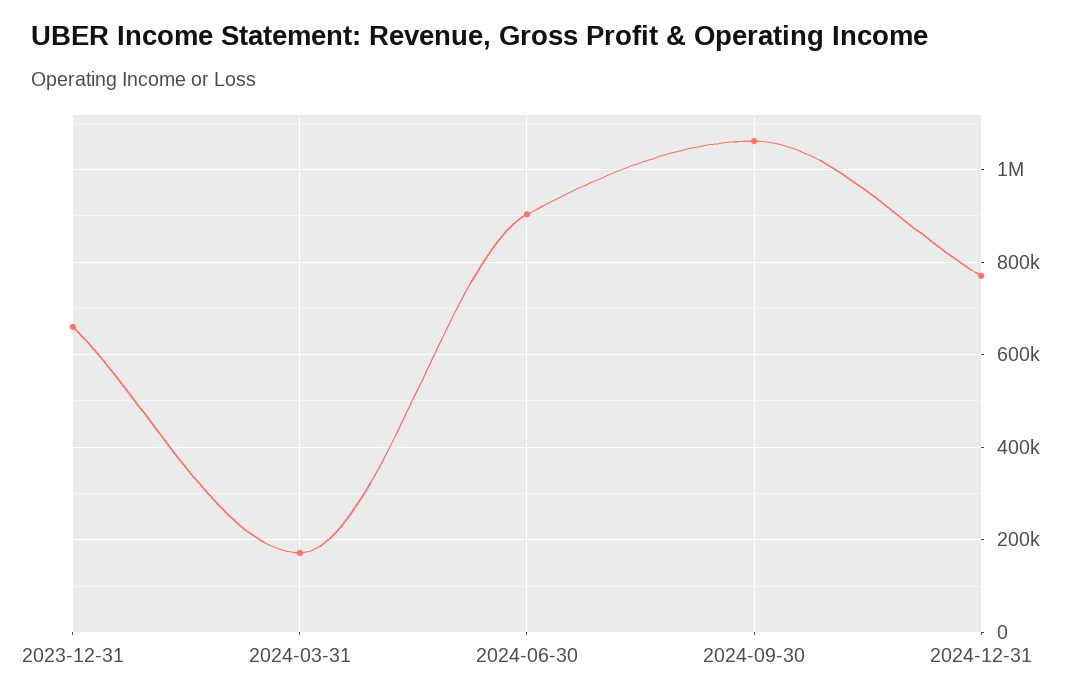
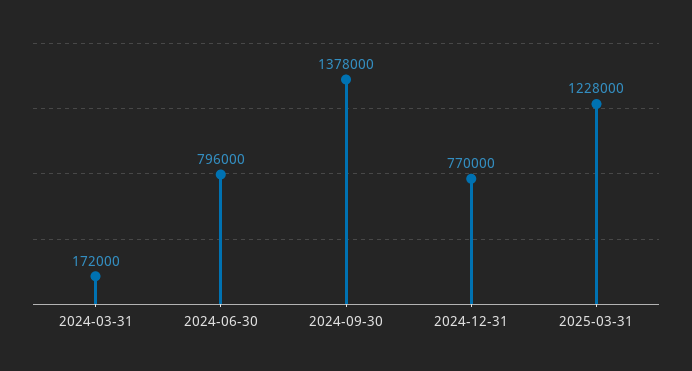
2023-12-31: 660000 -> none
2024-06-30: 900000 -> 796000
2024-09-30: 1060000 -> 1378000
2025-03-31: none -> 1228000

